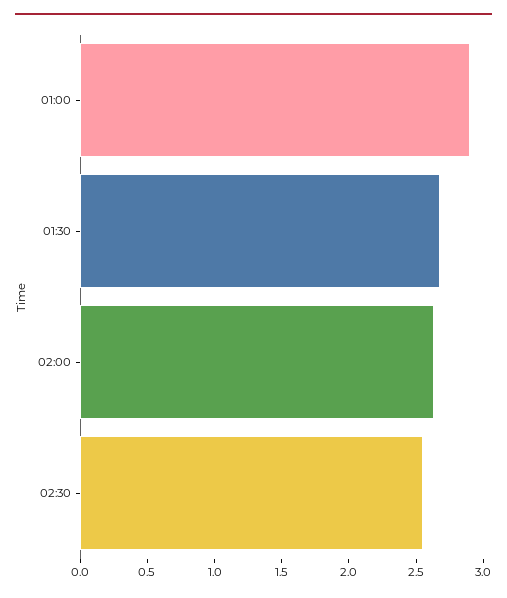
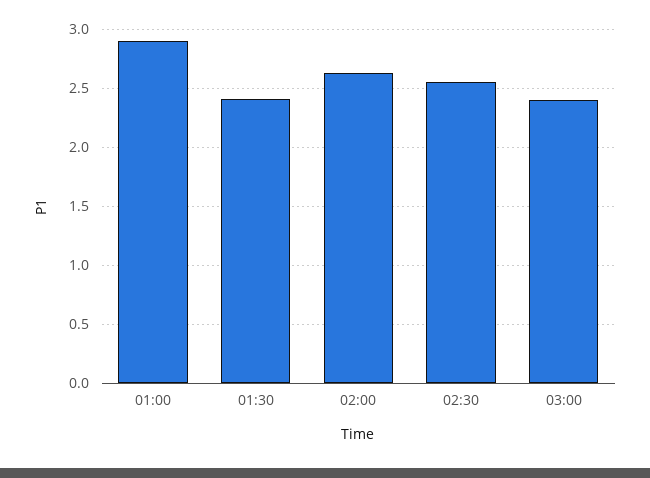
01:30: 2.7 -> 2.4
03:00: none -> 2.4

